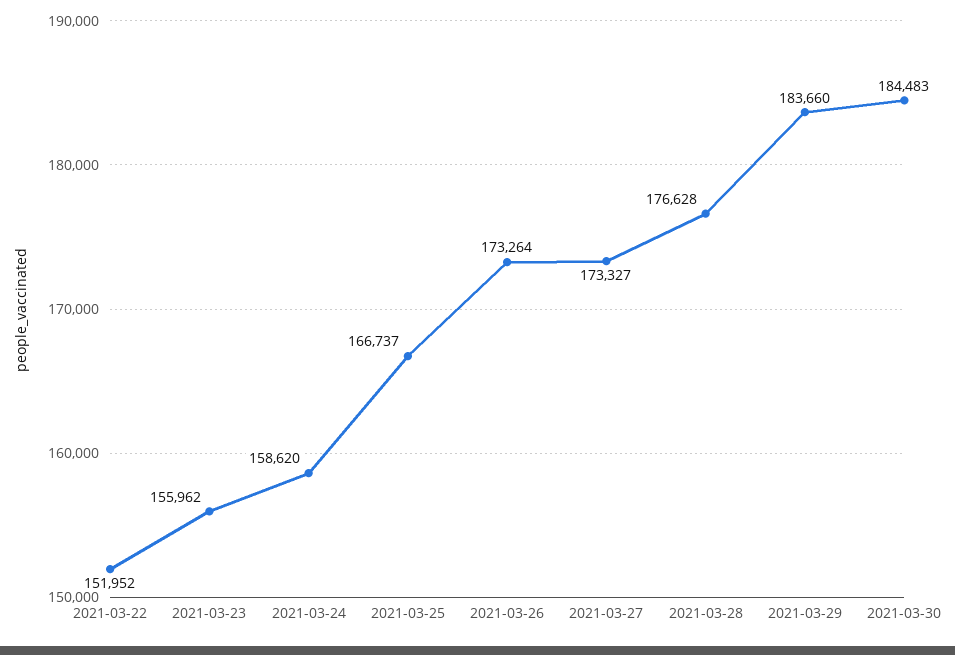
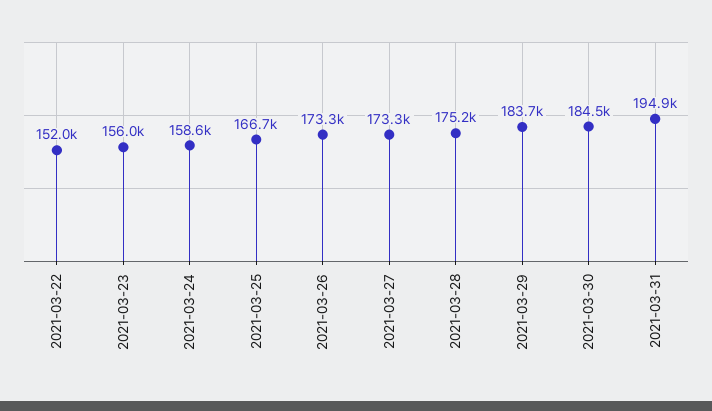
2021-03-28: 176628 -> 175200
2021-03-31: none -> 194900

